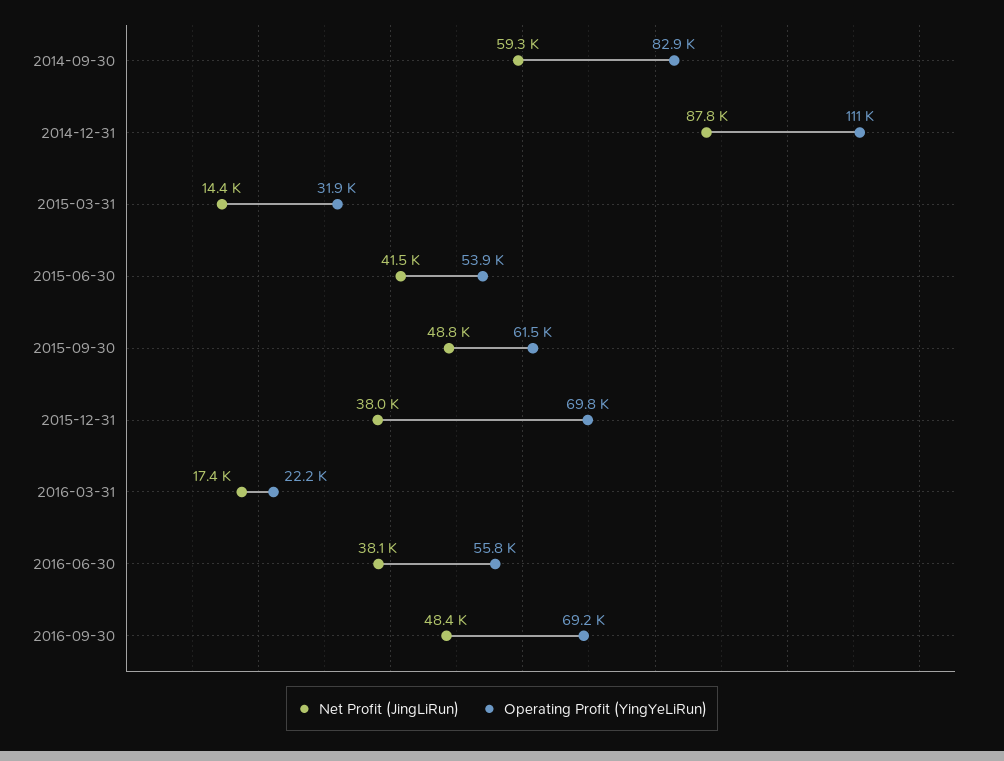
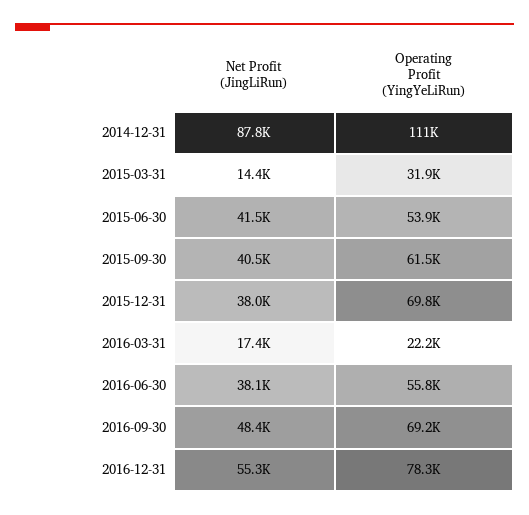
Net Profit (JingLiRun), 2014-09-30: 59300 -> none
Operating Profit (YingYeLiRun), 2014-09-30: 82900 -> none
Net Profit (JingLiRun), 2015-09-30: 48800 -> 40500
Net Profit (JingLiRun), 2016-12-31: none -> 55300
Operating Profit (YingYeLiRun), 2016-12-31: none -> 78300

